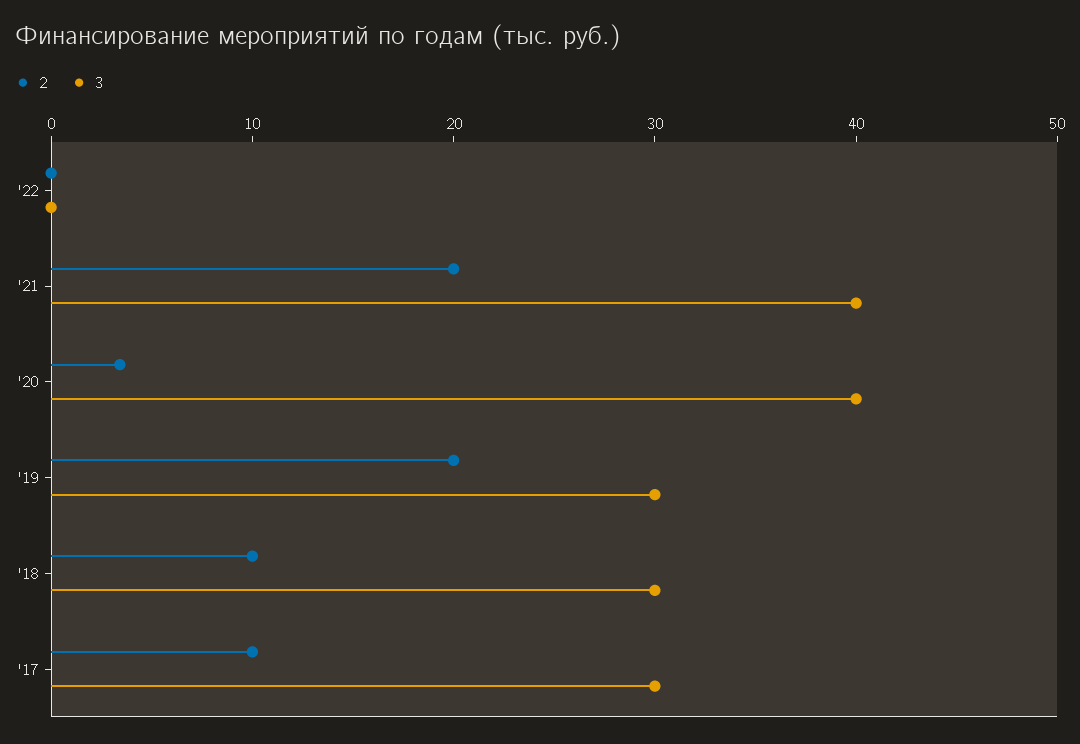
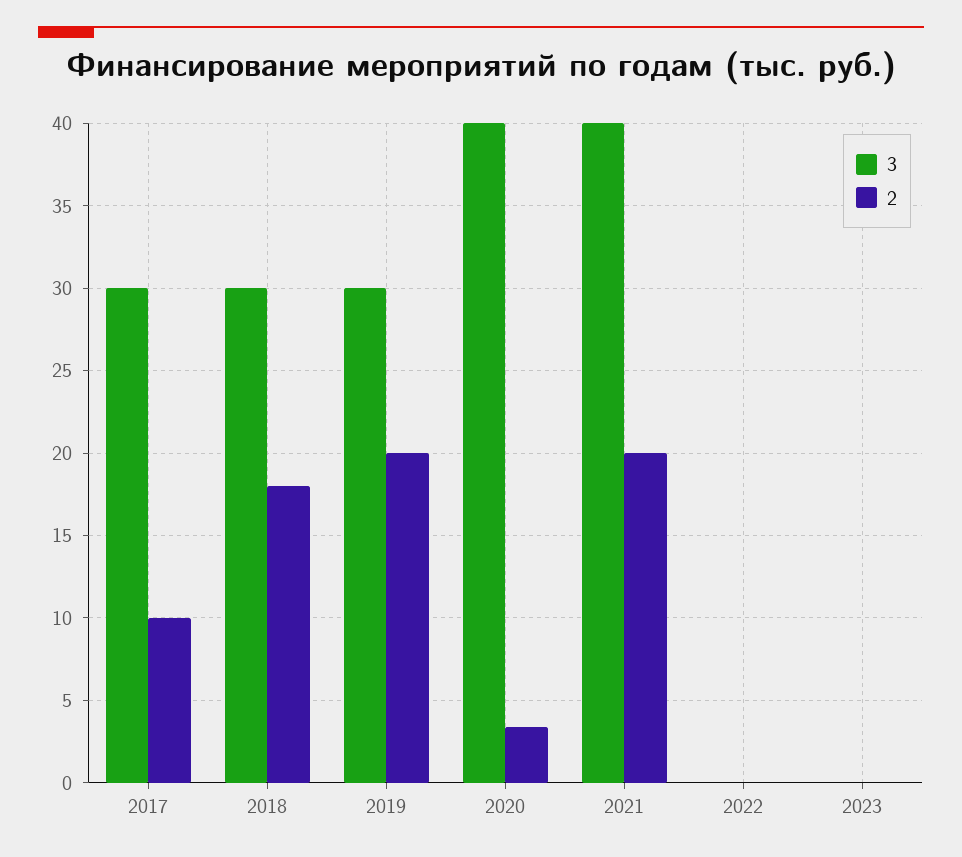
2, '18: 10 -> 18
3, 2023: none -> 0
2, 2023: none -> 0

